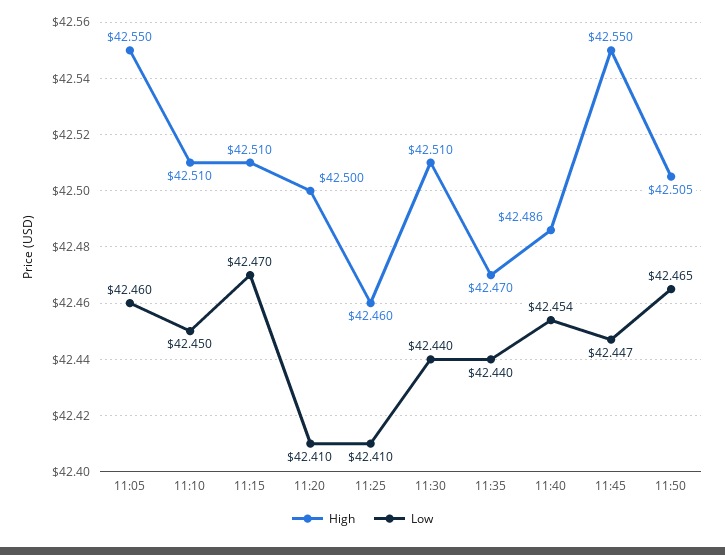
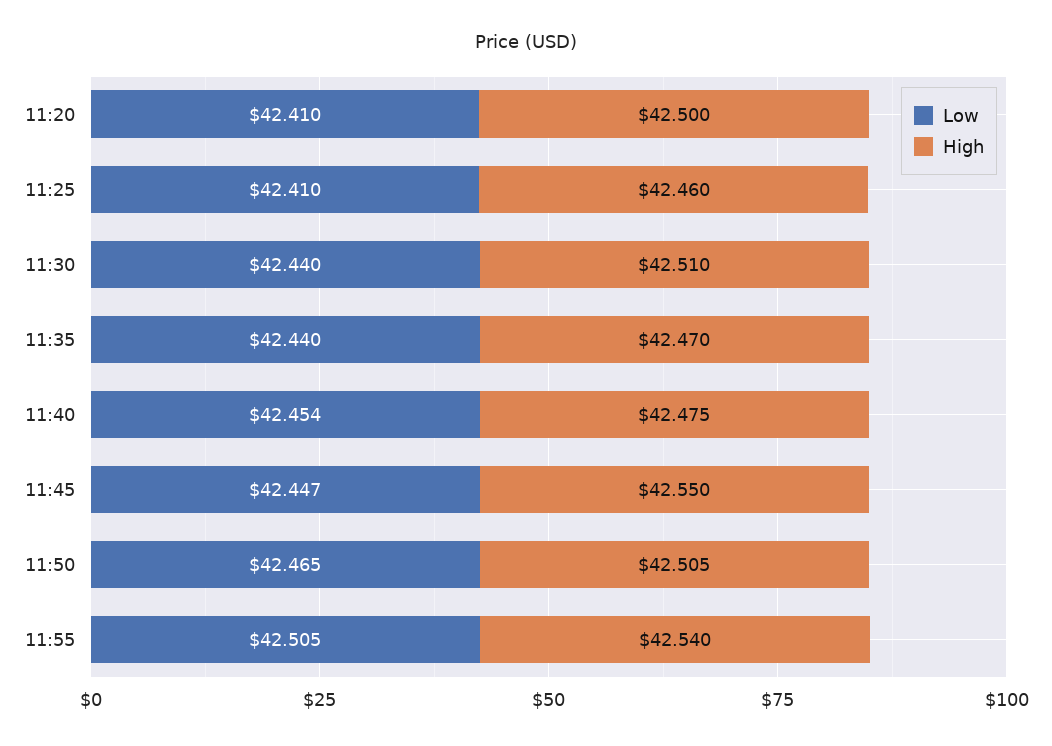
High, 11:05: 42.55 -> none
Low, 11:05: 42.46 -> none
High, 11:10: 42.51 -> none
Low, 11:10: 42.45 -> none
High, 11:15: 42.51 -> none
Low, 11:15: 42.47 -> none
High, 11:40: 42.486 -> 42.475
Low, 11:55: none -> 42.505
High, 11:55: none -> 42.54

